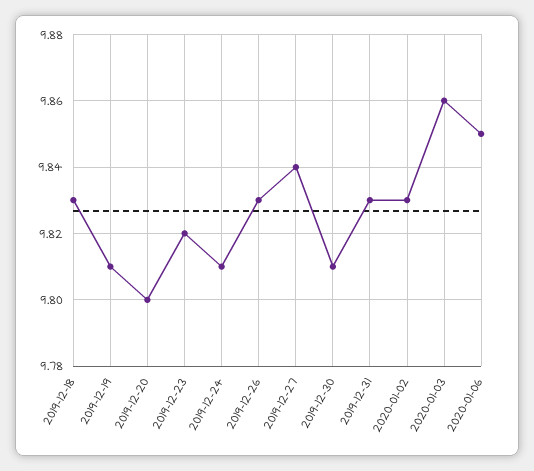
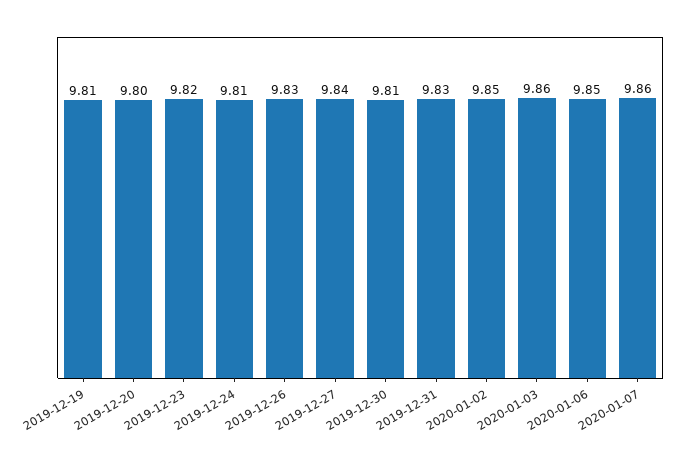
2019-12-18: 9.83 -> none
2020-01-02: 9.83 -> 9.85
2020-01-07: none -> 9.86

